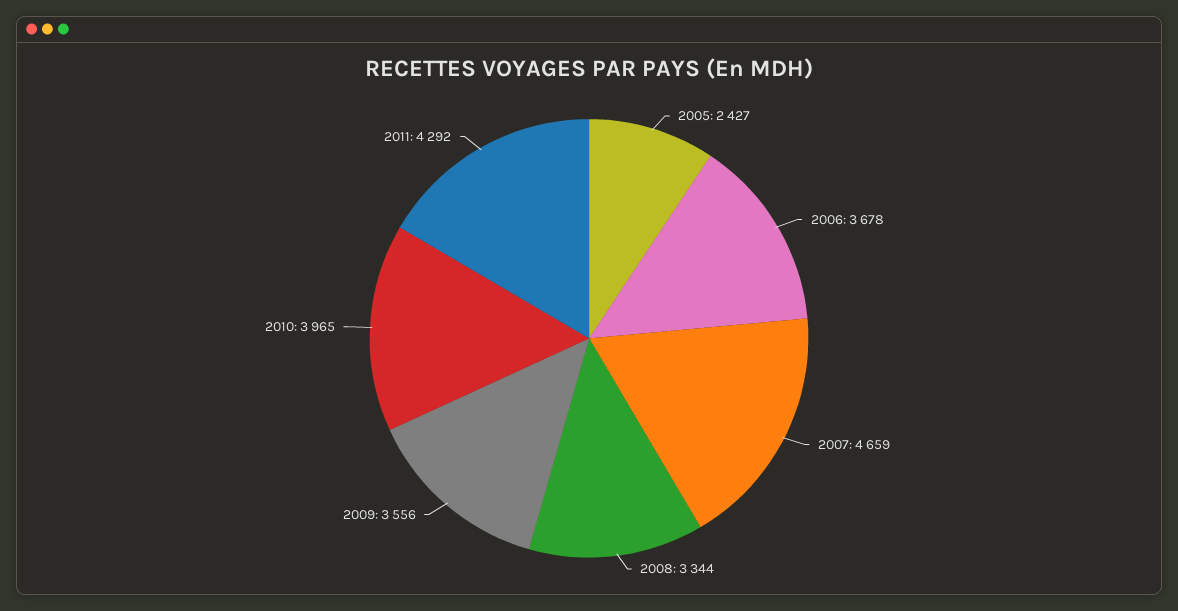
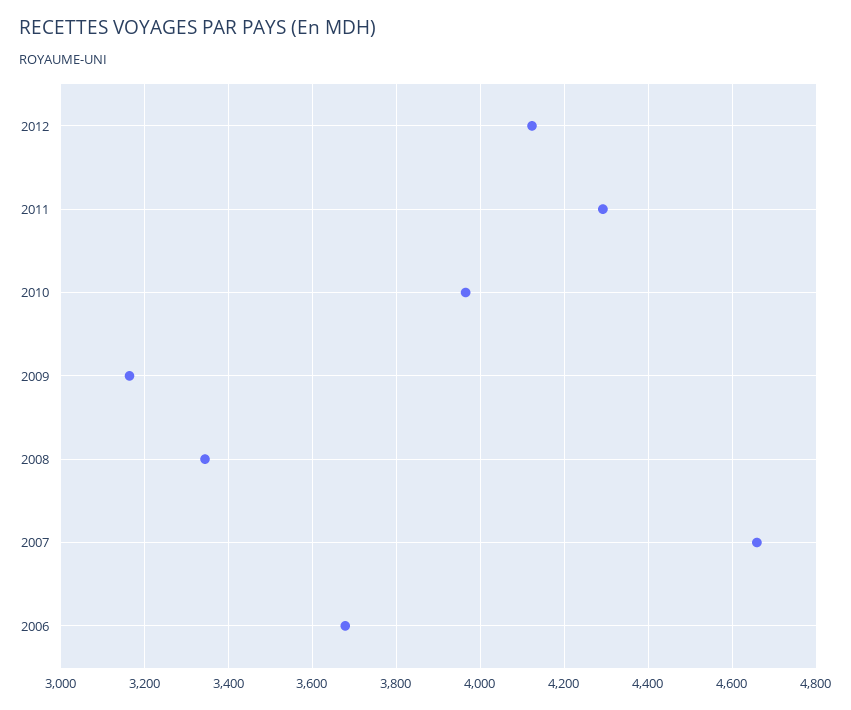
2005: 2427 -> none
2009: 3556 -> 3160
2012: none -> 4120

